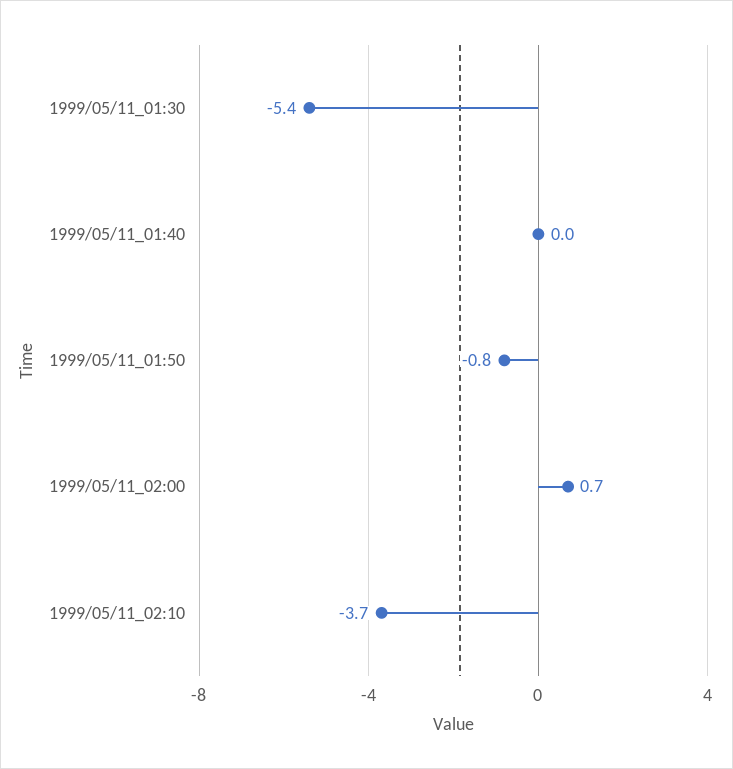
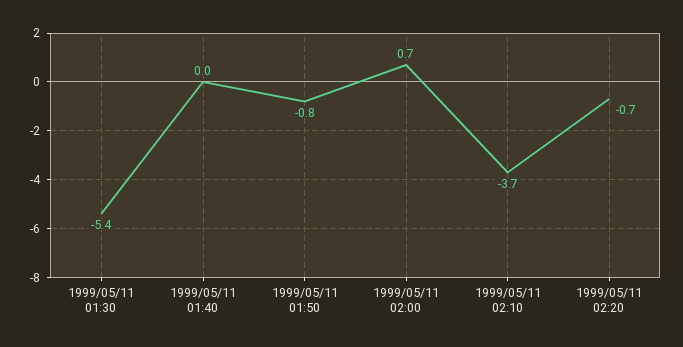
1999/05/11 02:20: none -> -0.7

